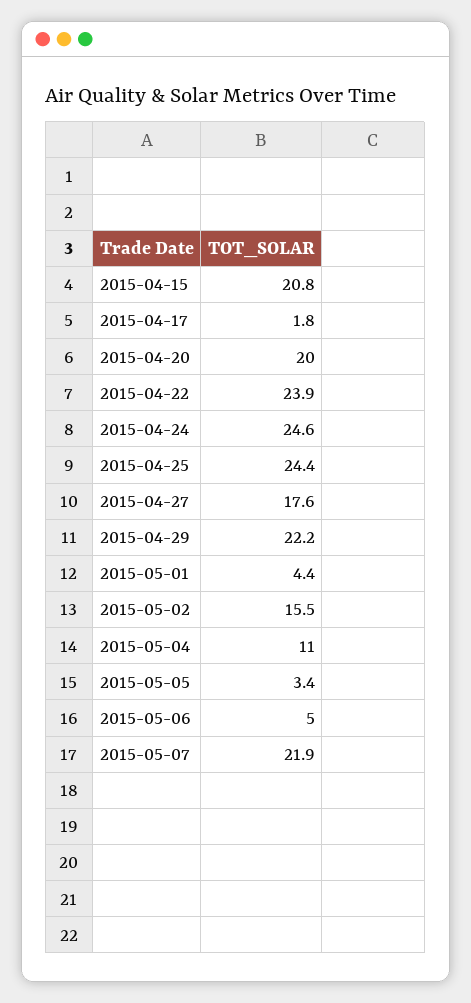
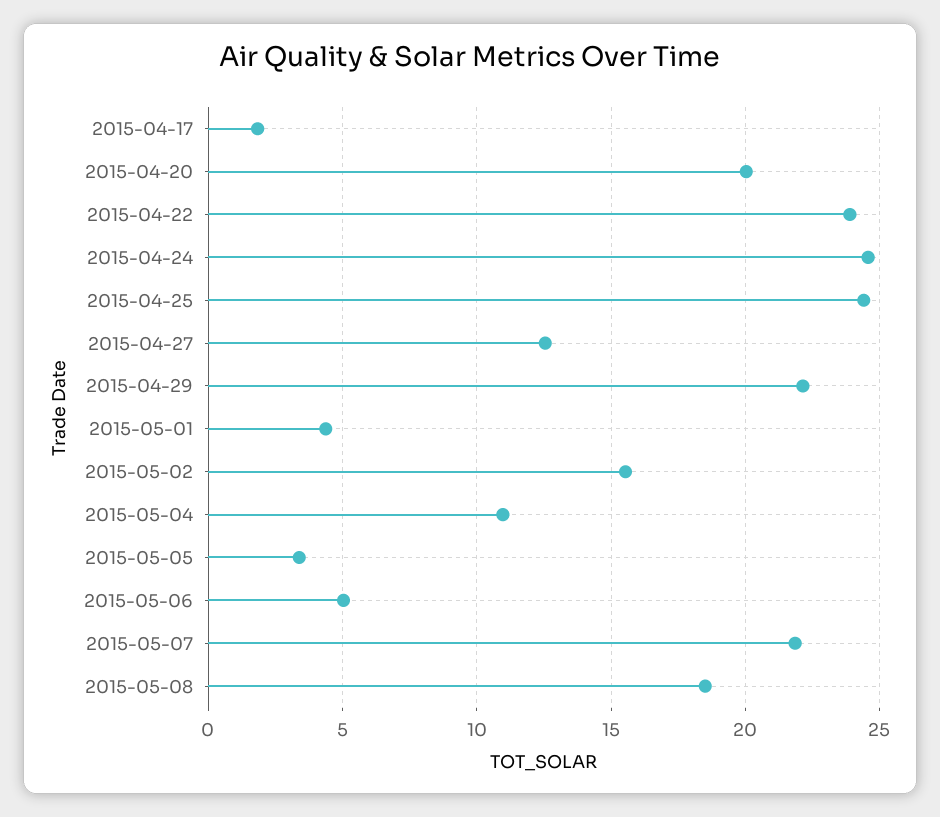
2015-04-15: 20.8 -> none
2015-04-27: 17.6 -> 12.5
2015-05-08: none -> 18.5

